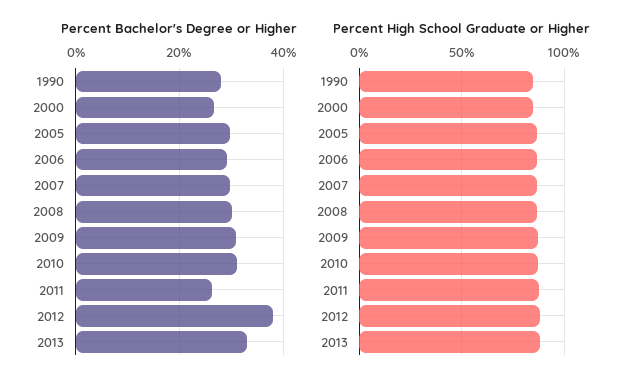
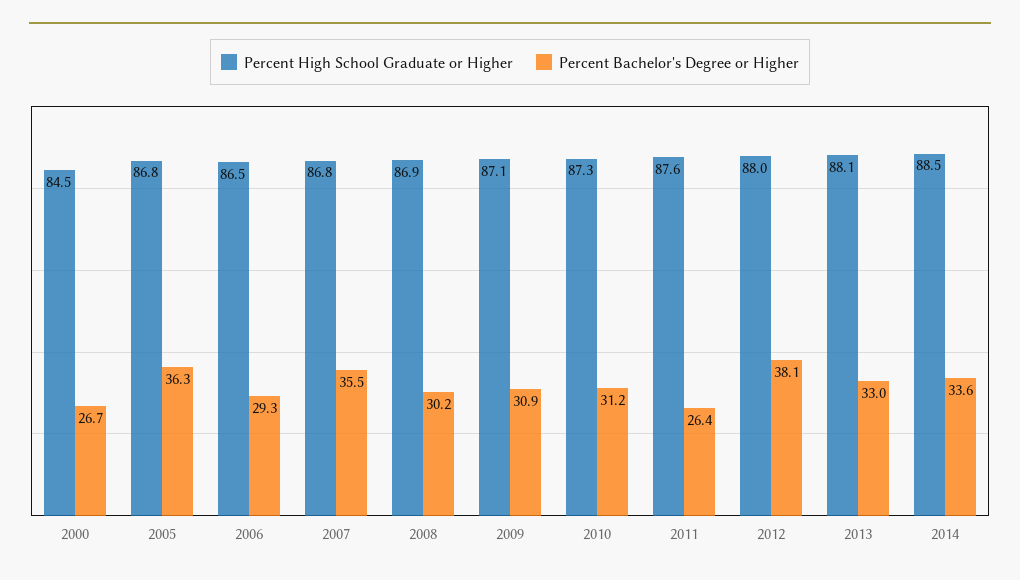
Percent Bachelor's Degree or Higher, 1990: 28 -> none
Percent Bachelor's Degree or Higher, 2005: 30 -> 36.3
Percent Bachelor's Degree or Higher, 2007: 30 -> 35.5
Percent High School Graduate or Higher, 1990: 85 -> none
Percent High School Graduate or Higher, 2014: none -> 88.5
Percent Bachelor's Degree or Higher, 2014: none -> 33.6

